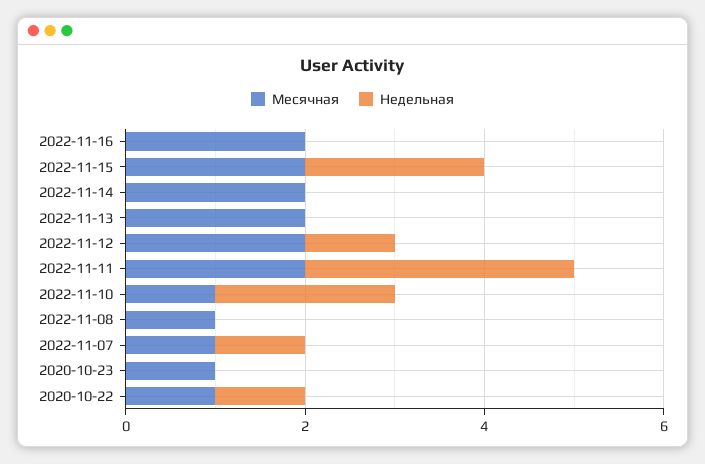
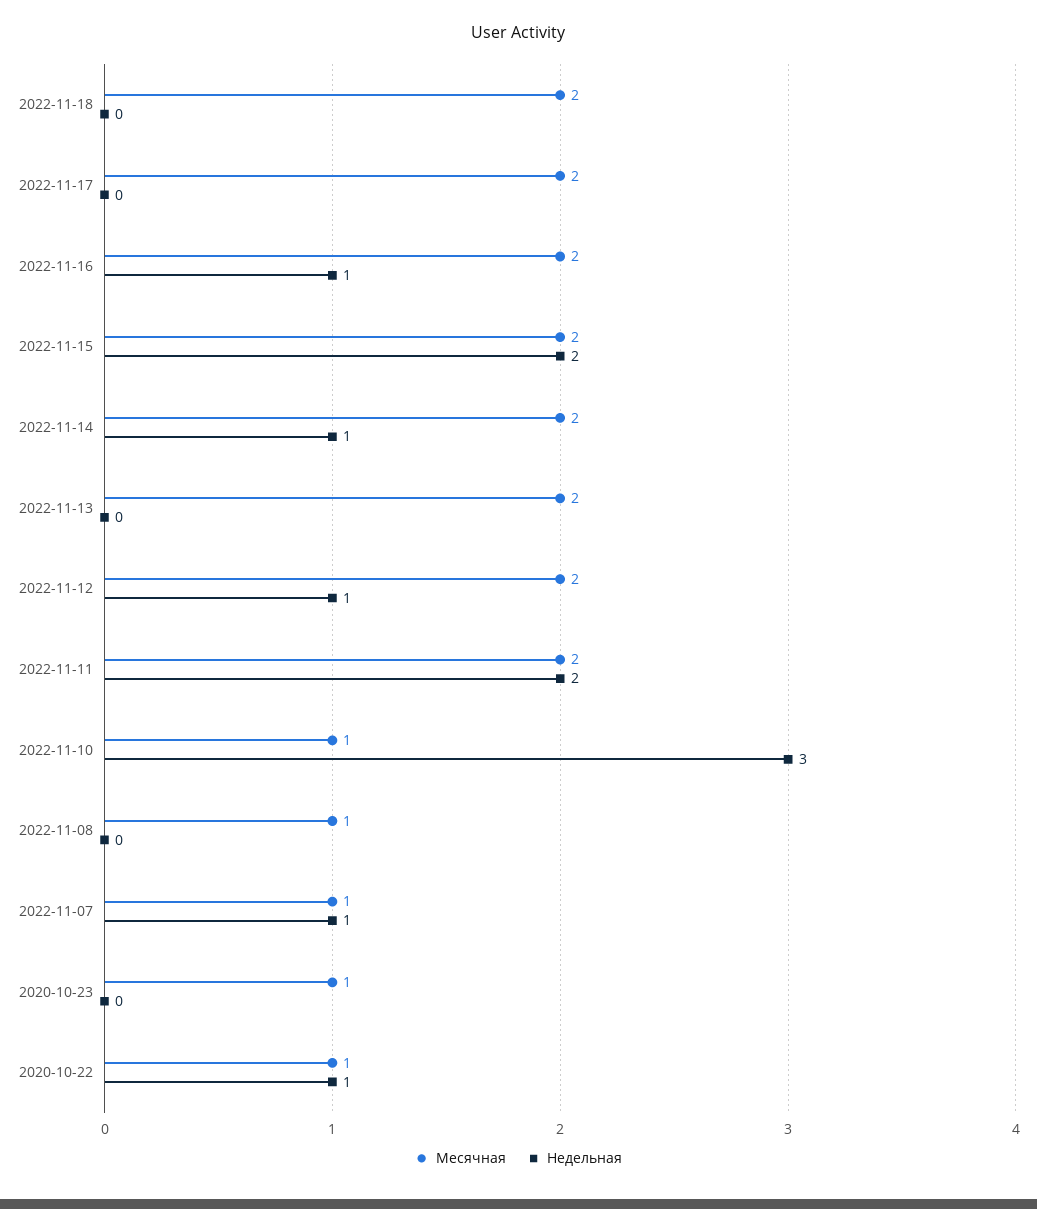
Недельная, 2022-11-16: 0 -> 1
Недельная, 2022-11-14: 0 -> 1
Недельная, 2022-11-11: 3 -> 2
Недельная, 2022-11-10: 2 -> 3
Месячная, 2022-11-18: none -> 2
Недельная, 2022-11-18: none -> 0
Месячная, 2022-11-17: none -> 2
Недельная, 2022-11-17: none -> 0

